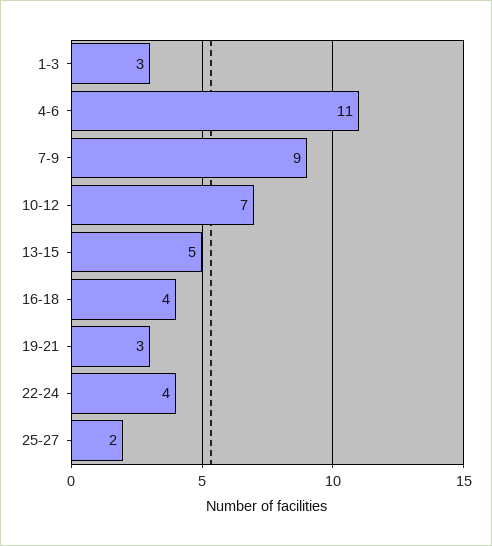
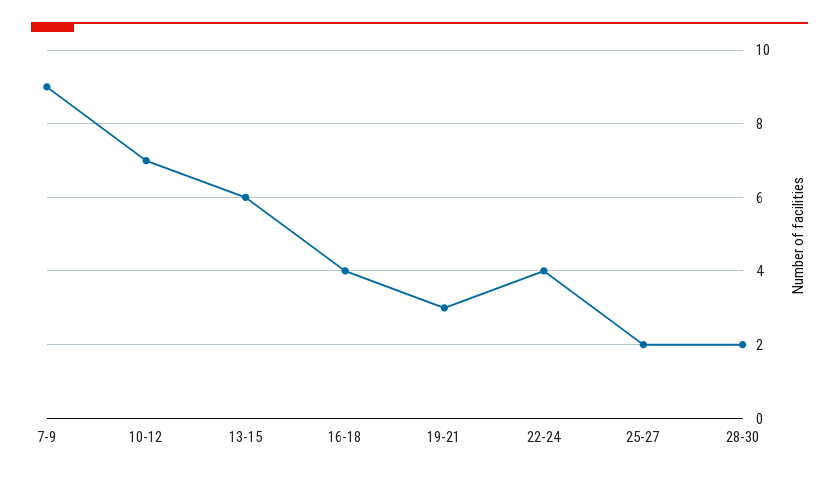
1-3: 3 -> none
4-6: 11 -> none
13-15: 5 -> 6
28-30: none -> 2

